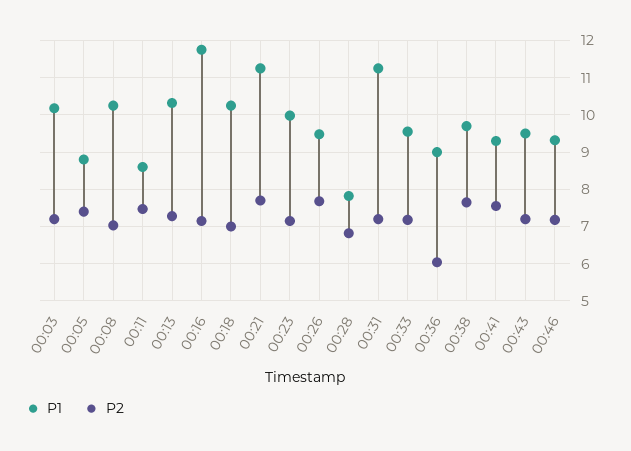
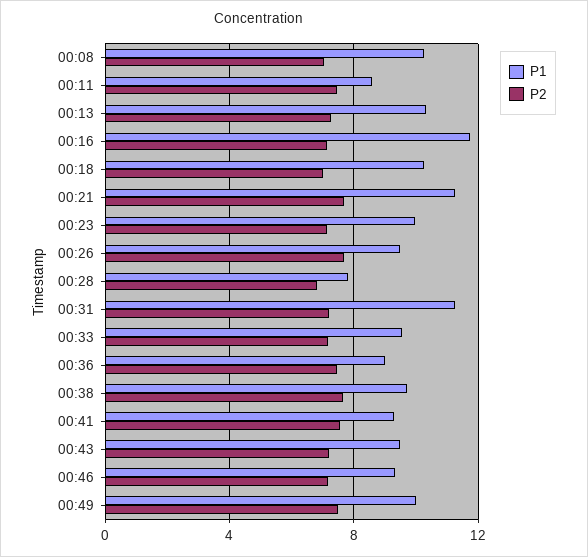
P1, 00:03: 10.2 -> none
P2, 00:03: 7.2 -> none
P1, 00:05: 8.8 -> none
P2, 00:05: 7.4 -> none
P2, 00:36: 6 -> 7.5
P1, 00:49: none -> 10
P2, 00:49: none -> 7.5

